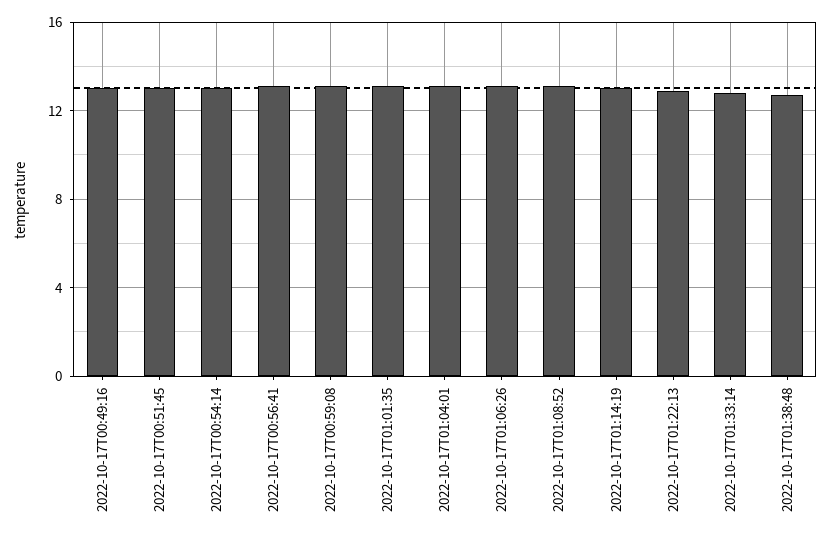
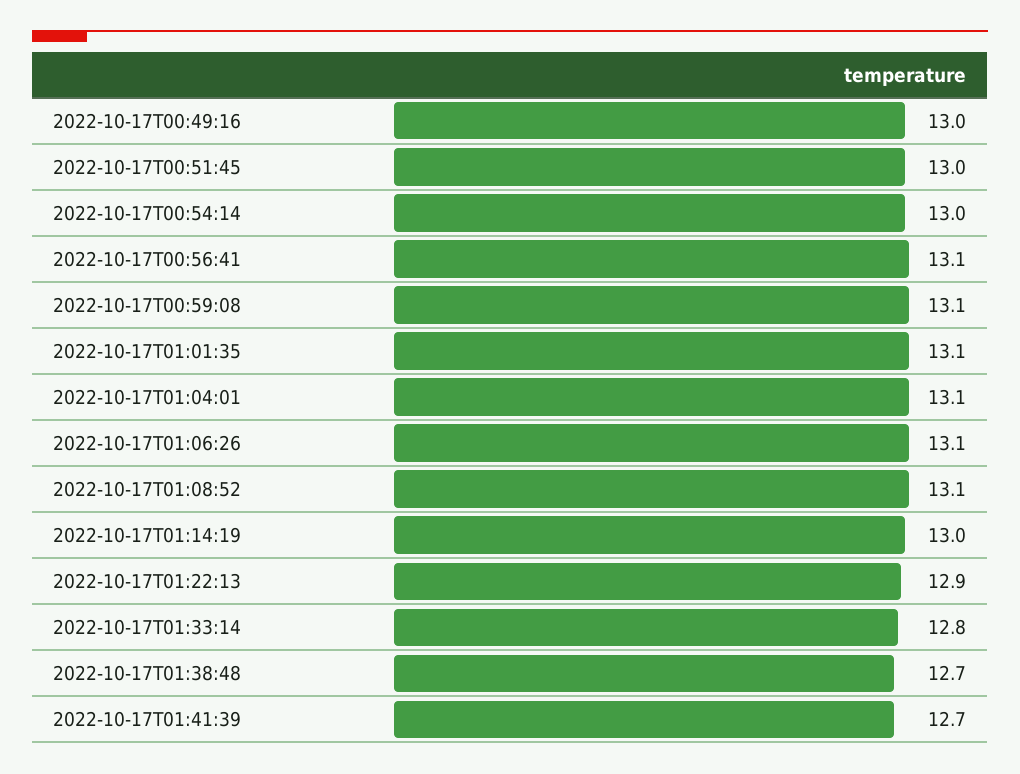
2022-10-17T01:41:39: none -> 12.7

